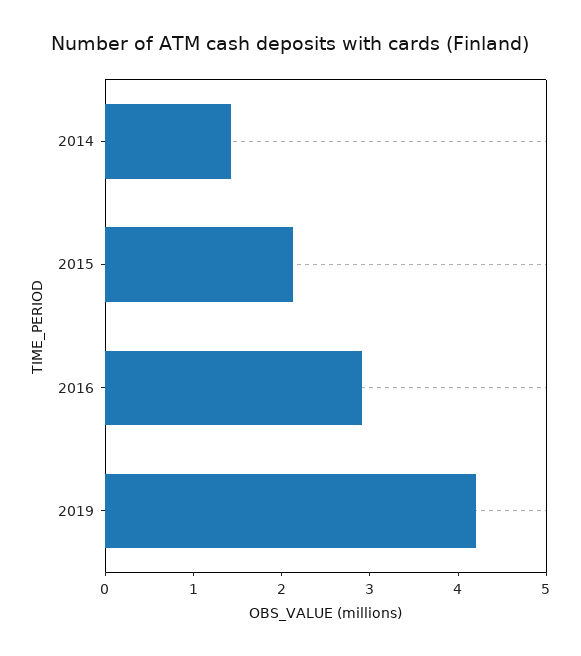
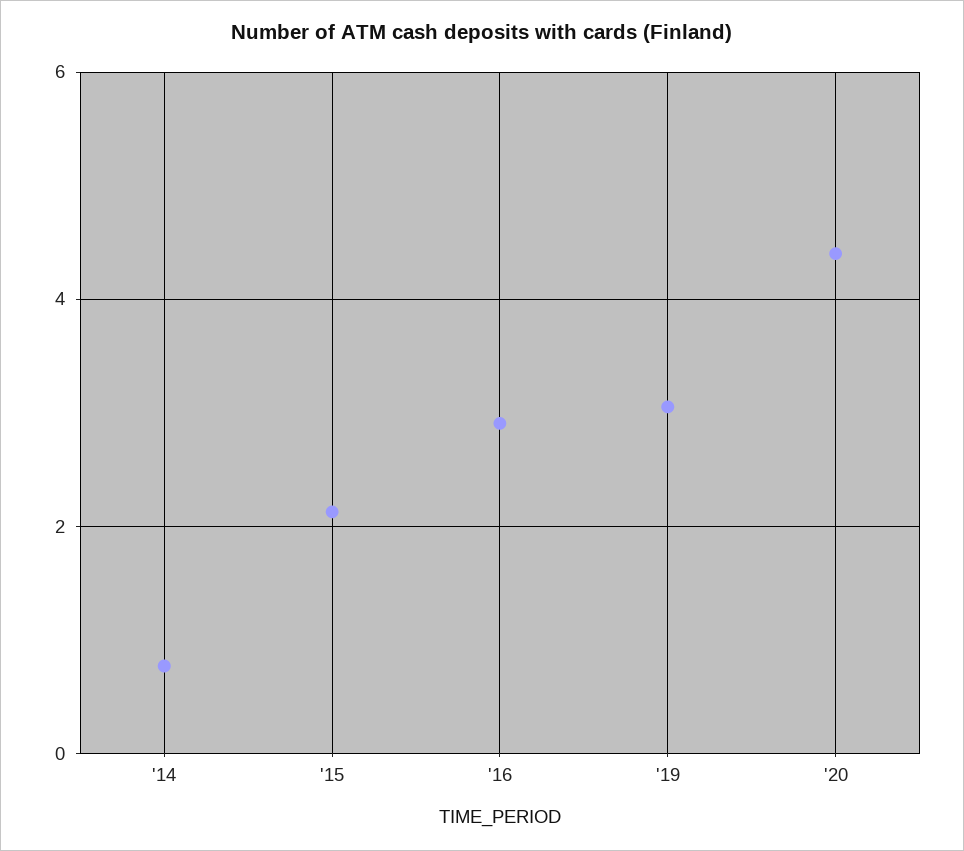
2014: 1.4 -> 0.8
2019: 4.2 -> 3
'20: none -> 4.4

